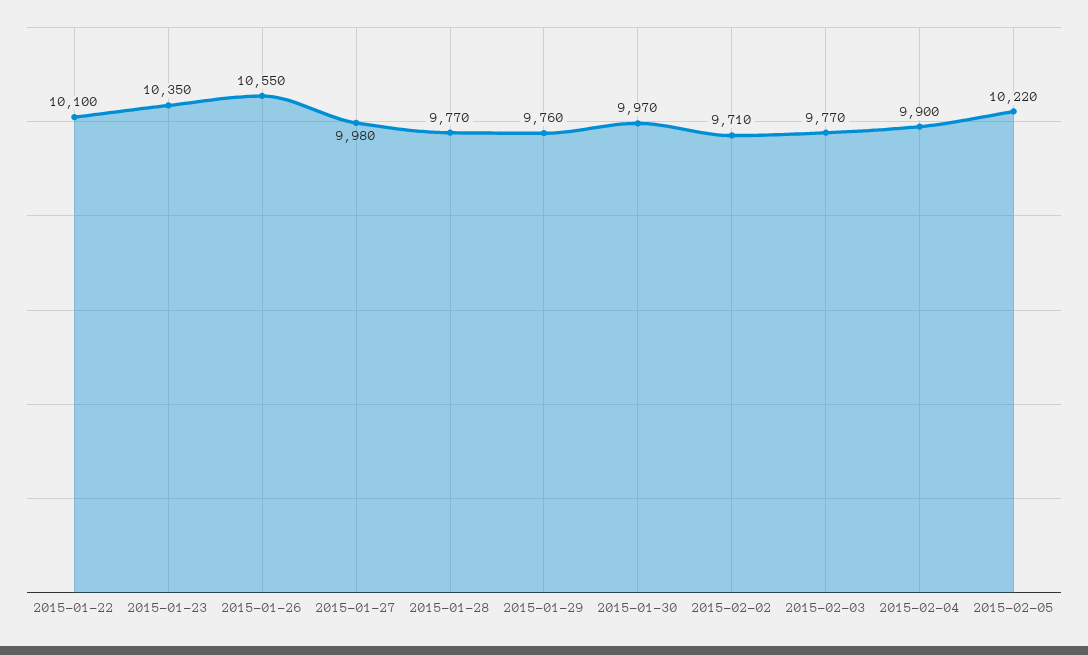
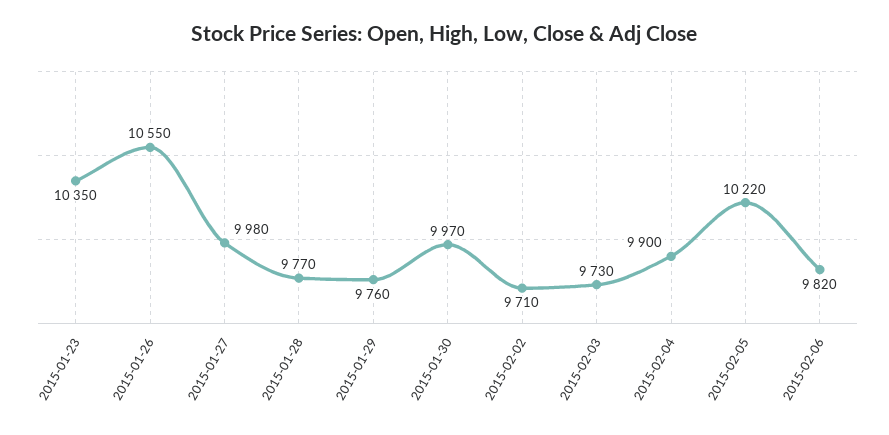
2015-01-22: 10100 -> none
2015-02-03: 9770 -> 9730
2015-02-06: none -> 9820

